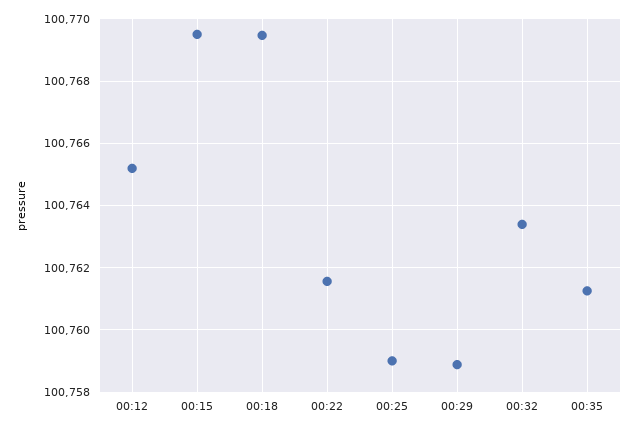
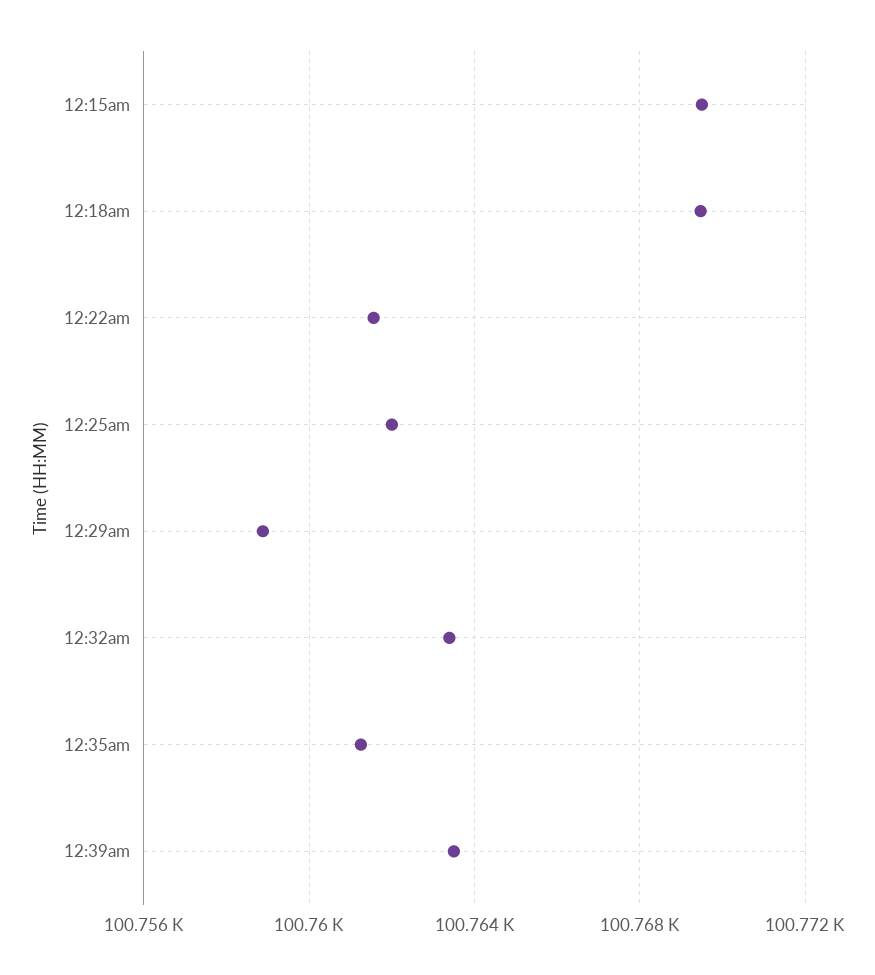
00:12: 100765.2 -> none
00:25: 100759 -> 100762
12:39am: none -> 100763.5

